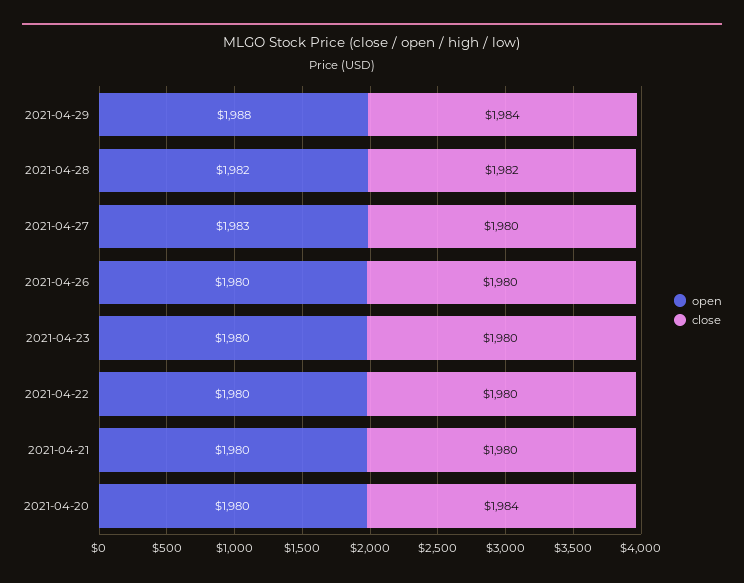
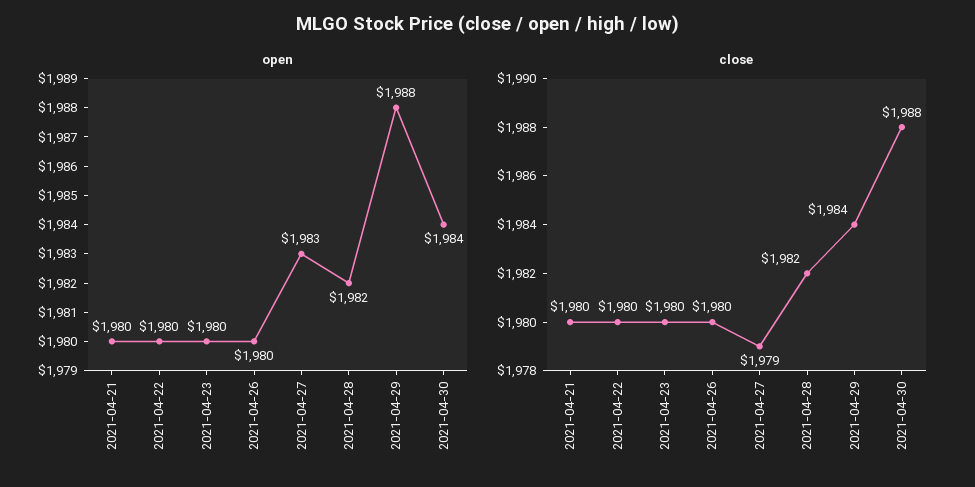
close, 2021-04-27: 1980 -> 1979
open, 2021-04-20: 1980 -> none
close, 2021-04-20: 1984 -> none
open, 2021-04-30: none -> 1984
close, 2021-04-30: none -> 1988

